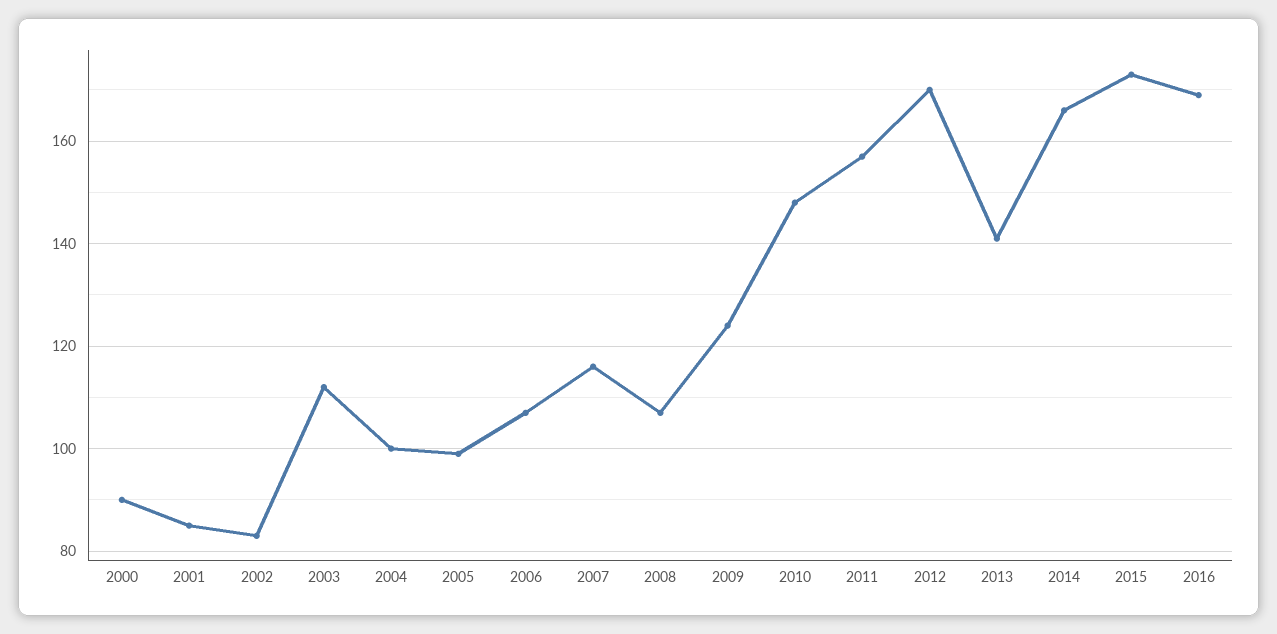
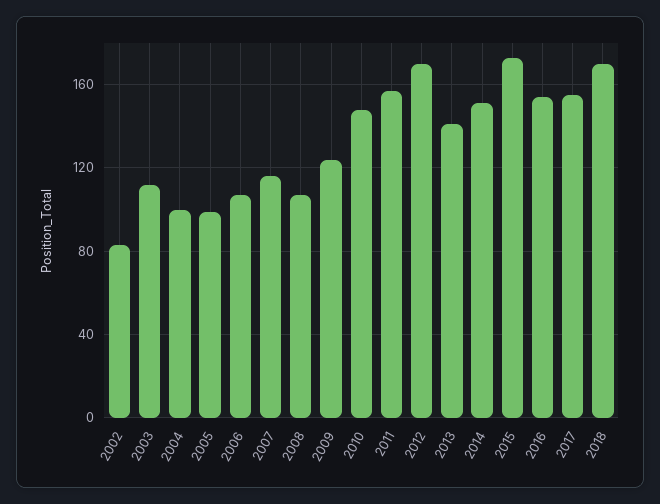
2000: 90 -> none
2001: 85 -> none
2014: 165 -> 150
2016: 170 -> 155
2017: none -> 155
2018: none -> 170

